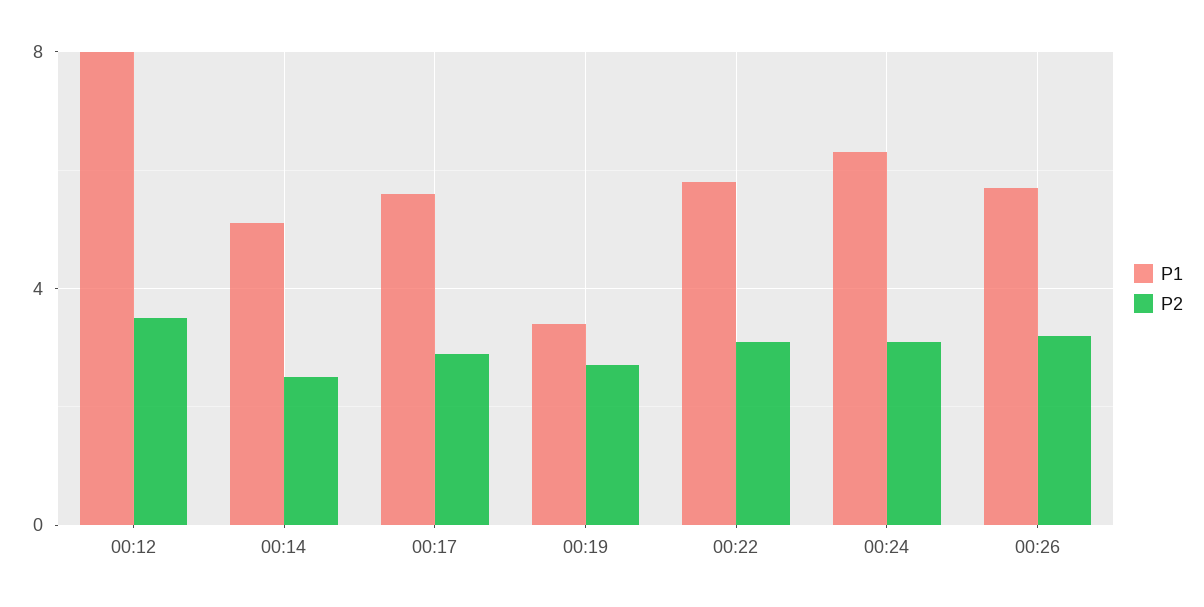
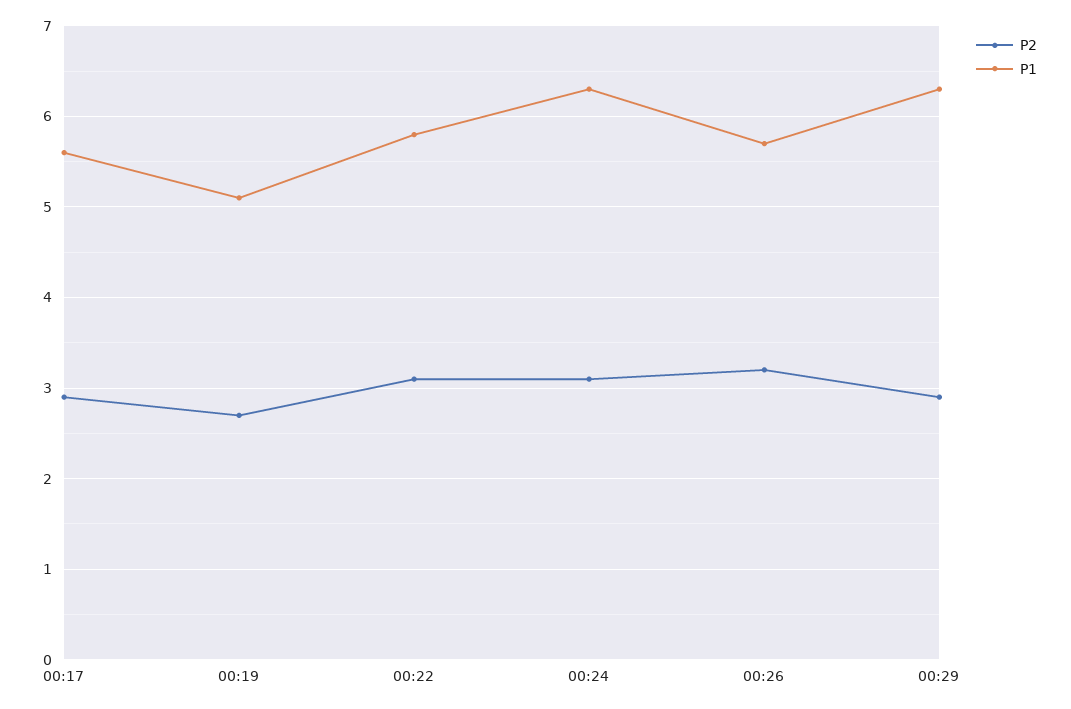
P1, 00:12: 8 -> none
P2, 00:12: 3.5 -> none
P1, 00:14: 5 -> none
P2, 00:14: 2.5 -> none
P1, 00:19: 3.5 -> 5.1
P2, 00:29: none -> 2.9
P1, 00:29: none -> 6.3

